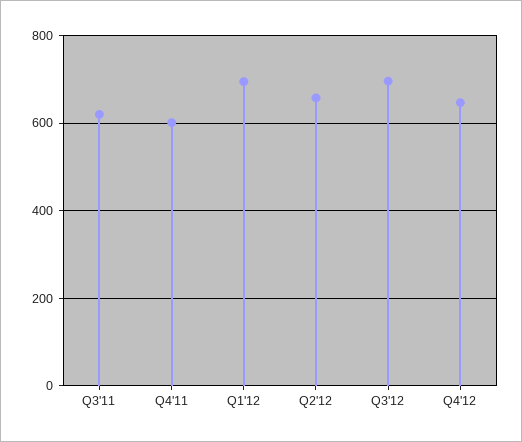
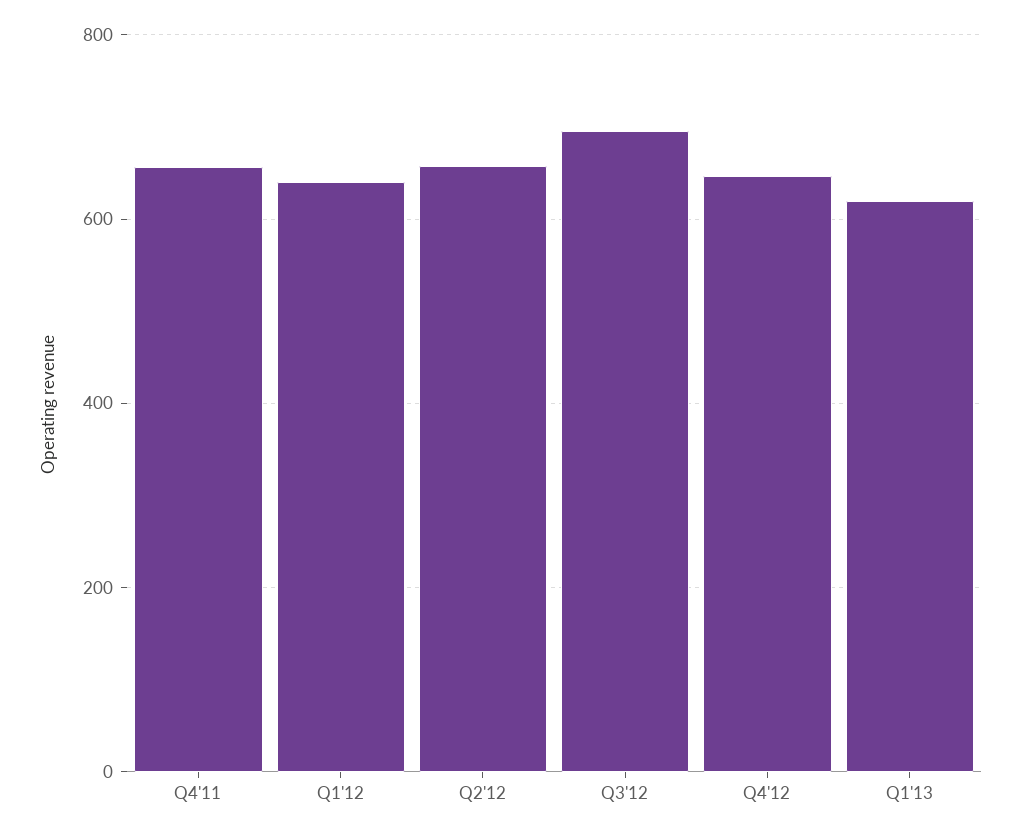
Q3'11: 620 -> none
Q4'11: 600 -> 660
Q1'12: 700 -> 640
Q1'13: none -> 620

